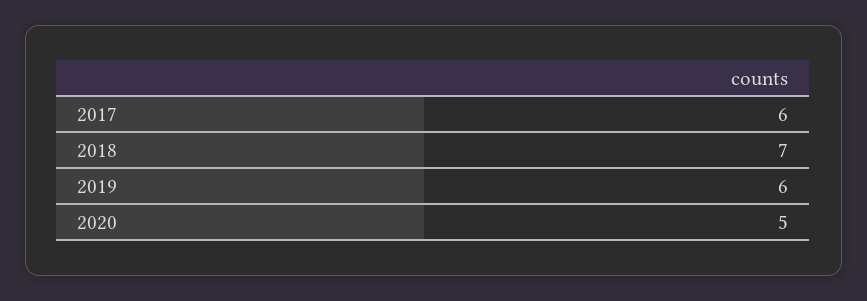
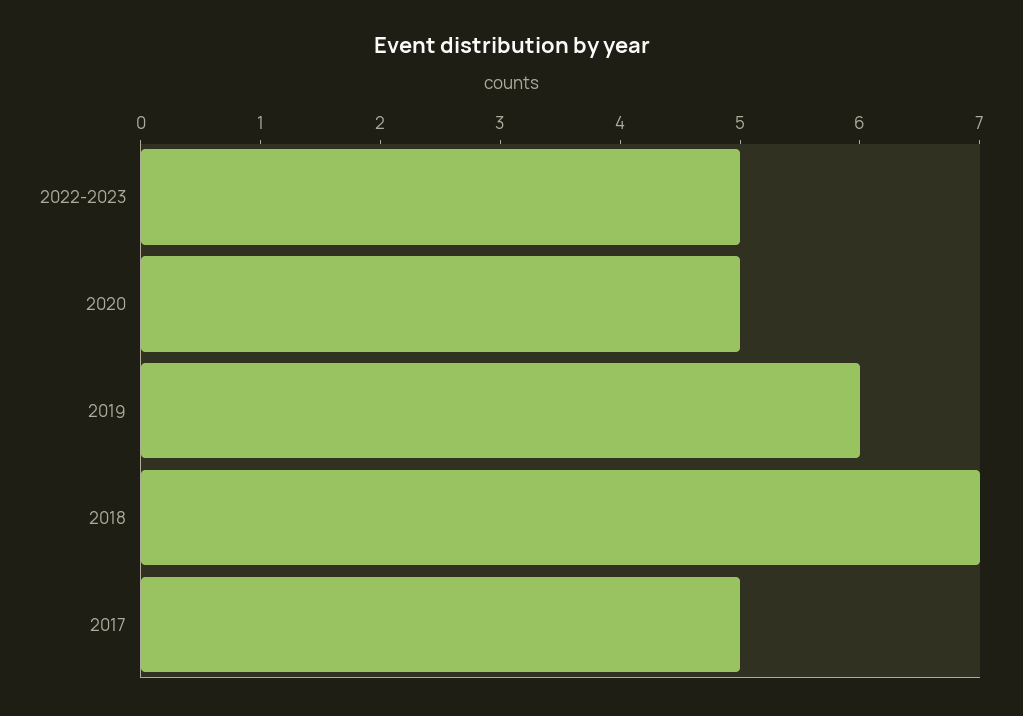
2017: 6 -> 5
2022-2023: none -> 5

